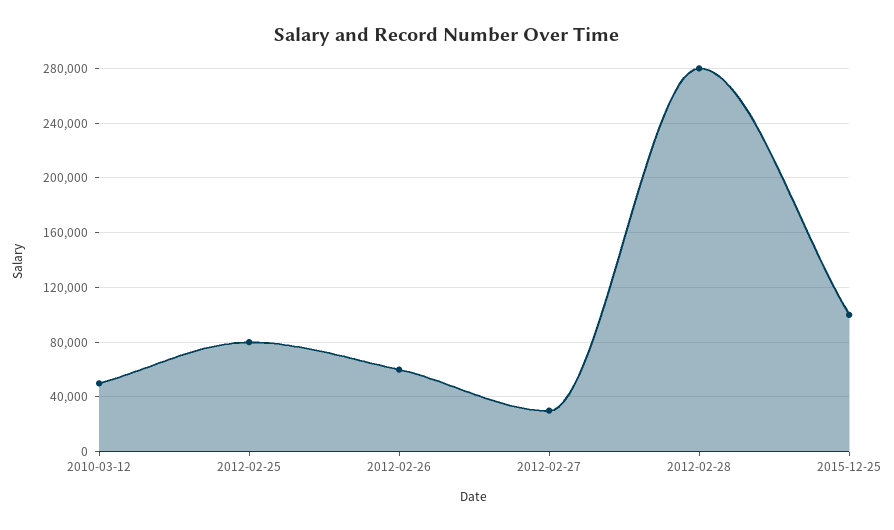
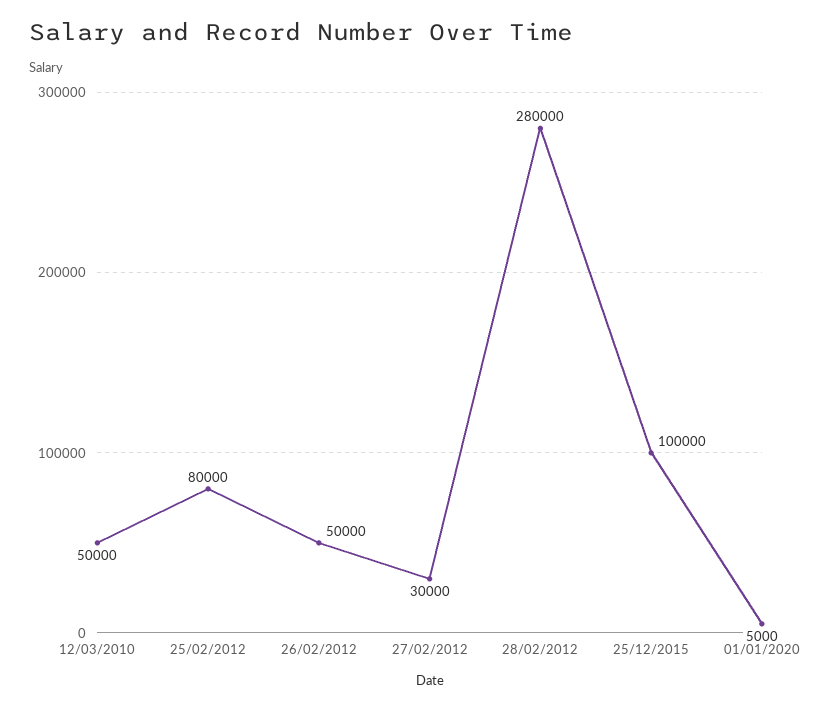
2012-02-26: 60000 -> 50000
01/01/2020: none -> 5000

